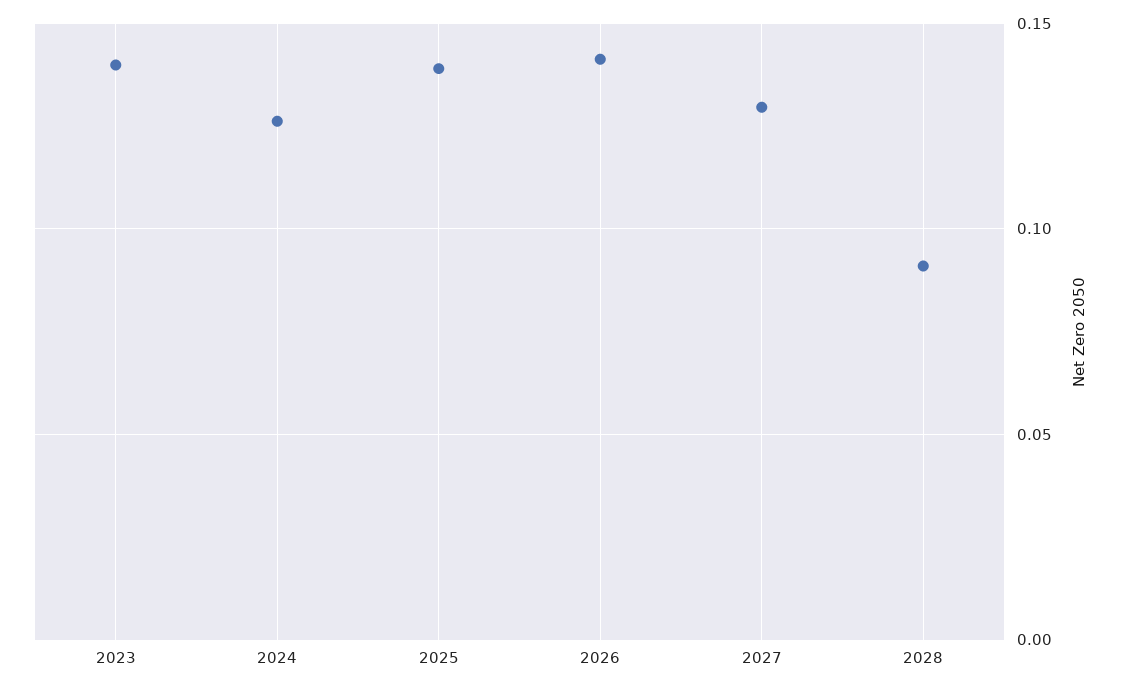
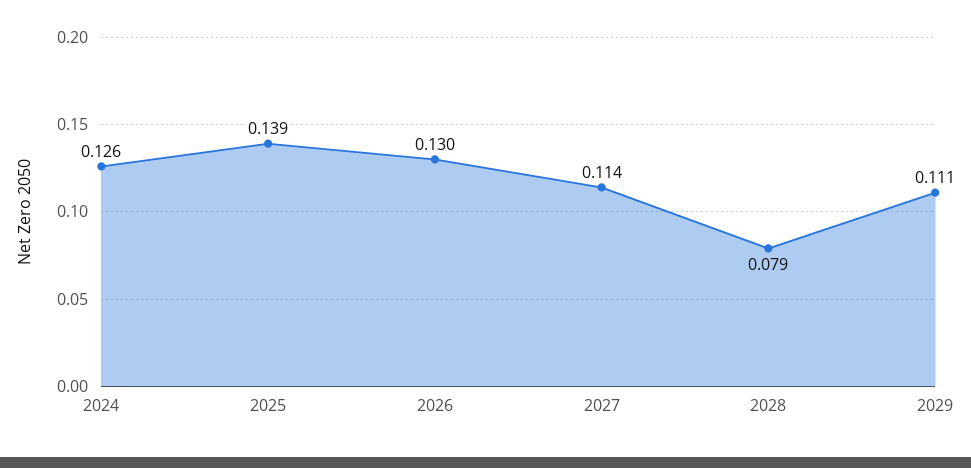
2023: 0.14 -> none
2026: 0.14 -> 0.13
2027: 0.13 -> 0.114
2028: 0.09 -> 0.079
2029: none -> 0.111

